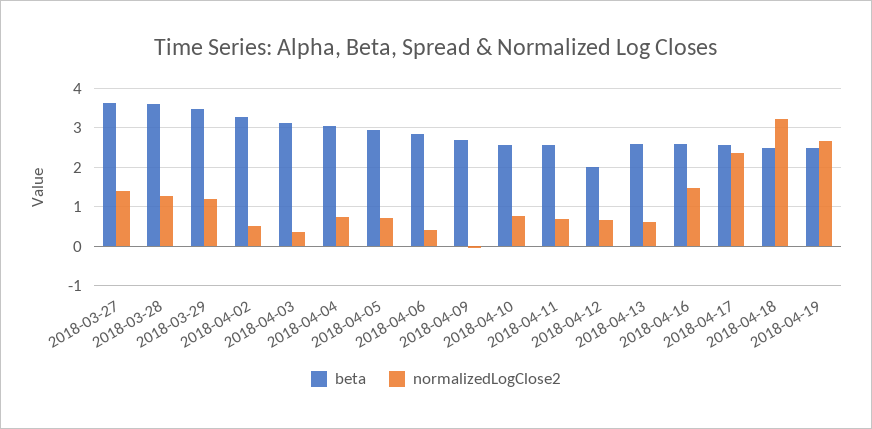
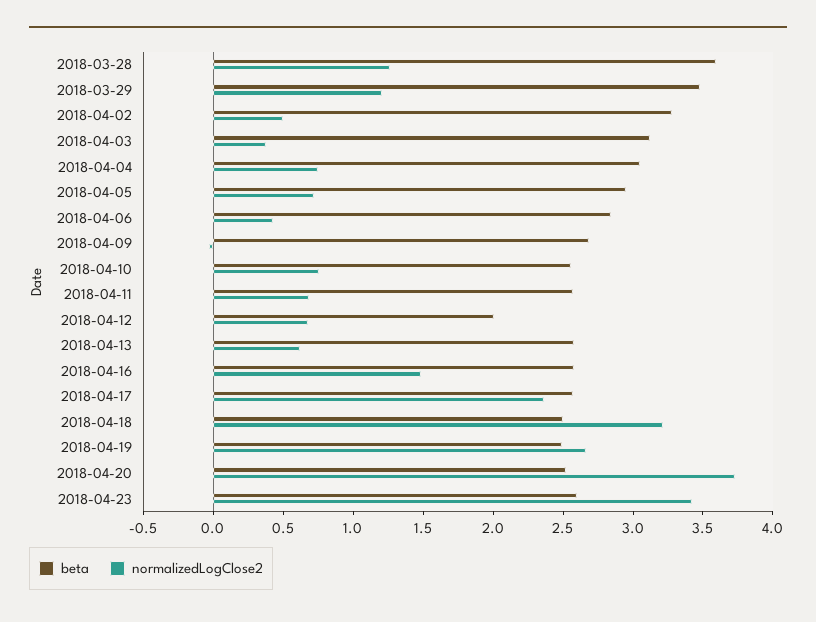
beta, 2018-03-27: 3.6 -> none
normalizedLogClose2, 2018-03-27: 1.4 -> none
beta, 2018-04-20: none -> 2.5
normalizedLogClose2, 2018-04-20: none -> 3.7
beta, 2018-04-23: none -> 2.6
normalizedLogClose2, 2018-04-23: none -> 3.4

